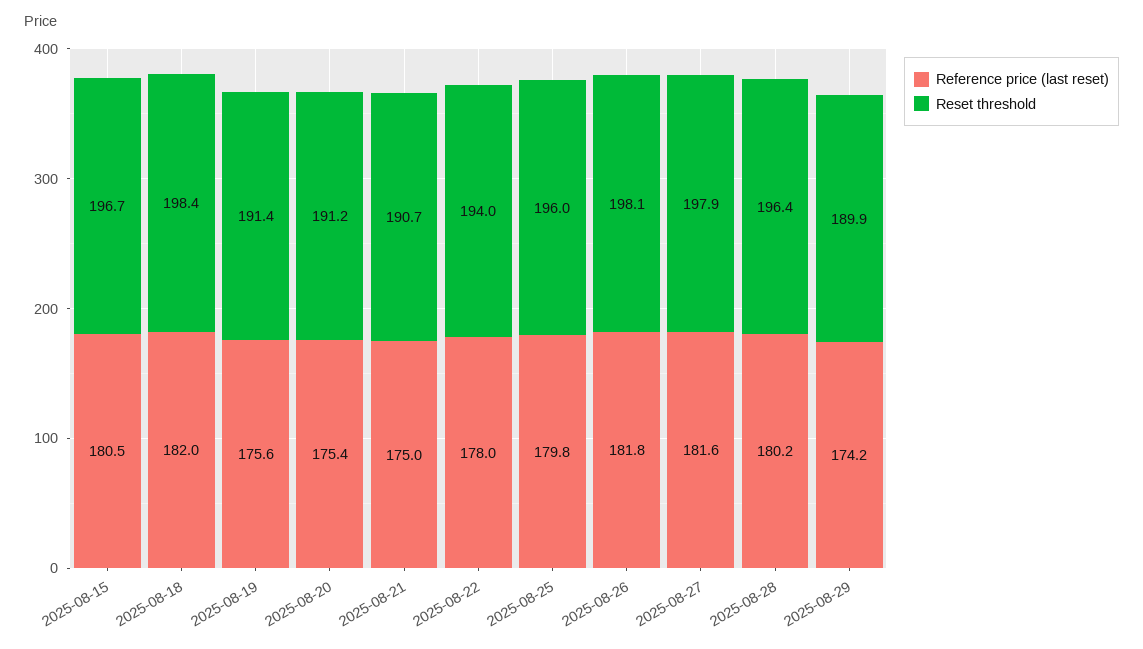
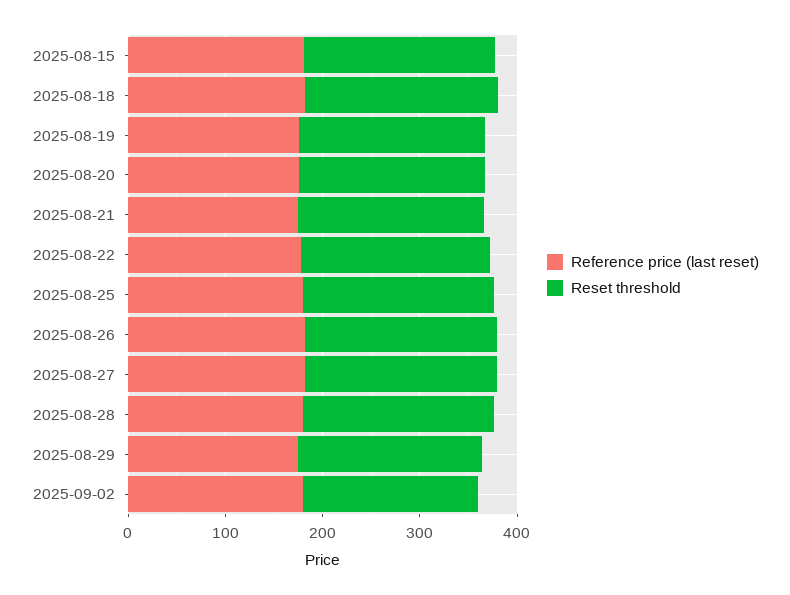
Reference price (last reset), 2025-09-02: none -> 180
Reset threshold, 2025-09-02: none -> 180

